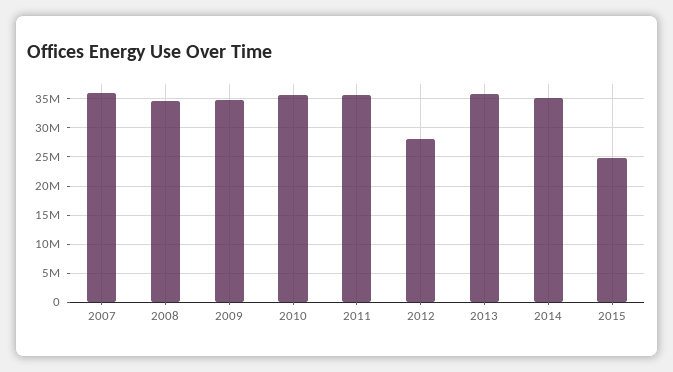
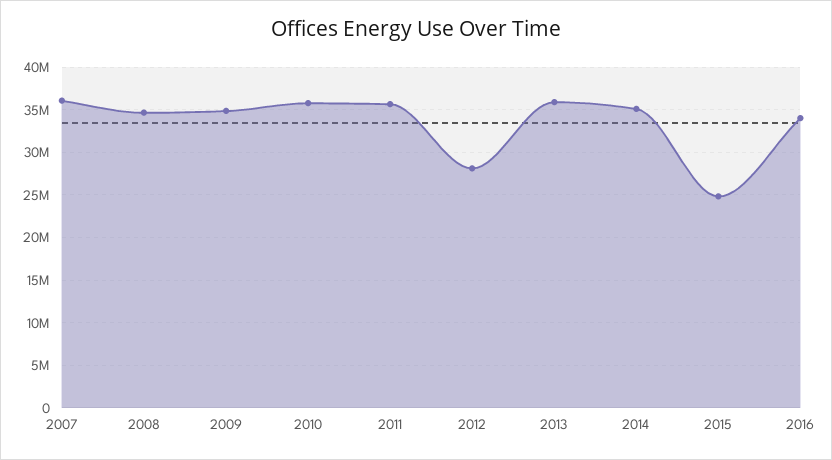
2016: none -> 34000000

